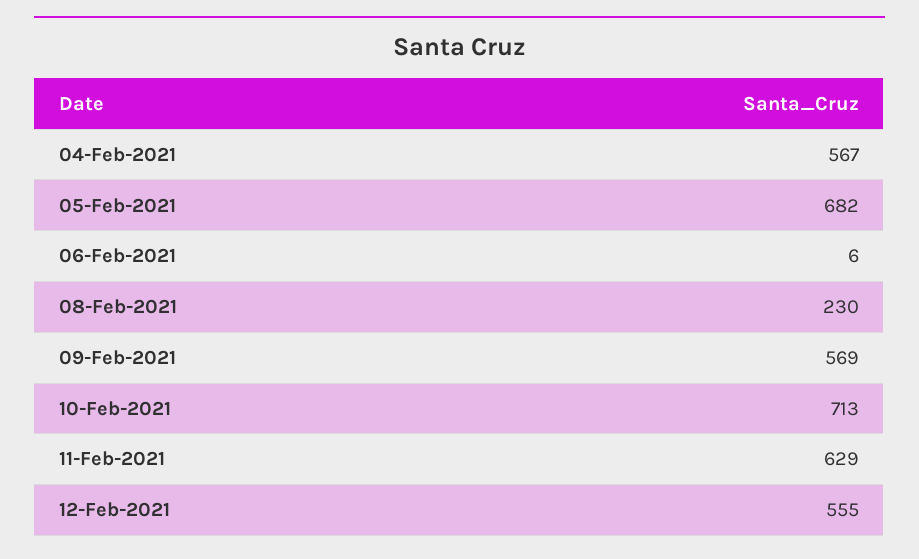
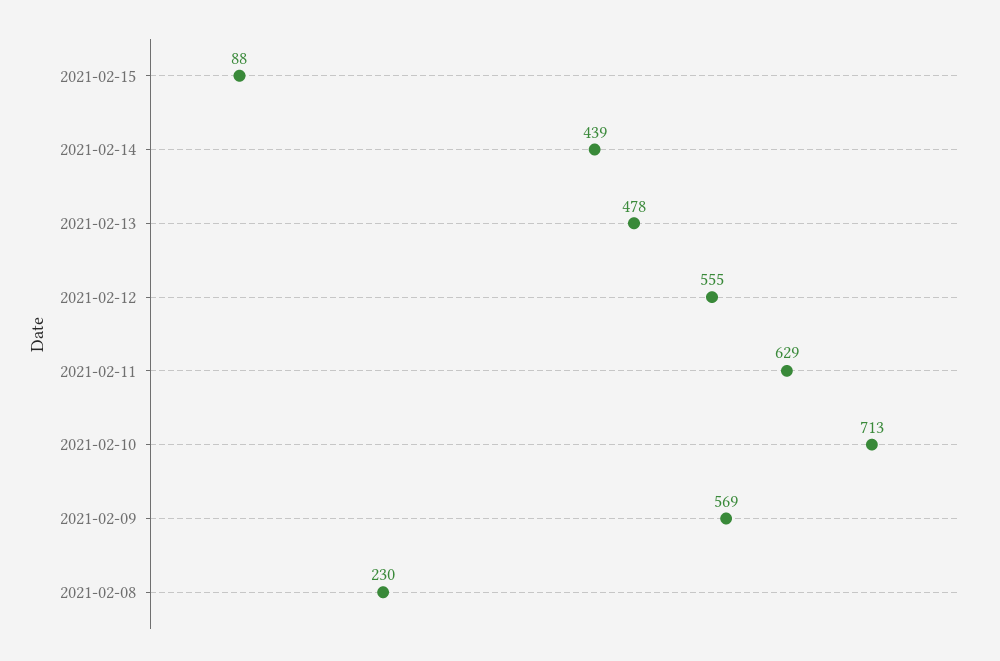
04-Feb-2021: 567 -> none
05-Feb-2021: 682 -> none
06-Feb-2021: 6 -> none
2021-02-15: none -> 88
2021-02-14: none -> 439
2021-02-13: none -> 478

